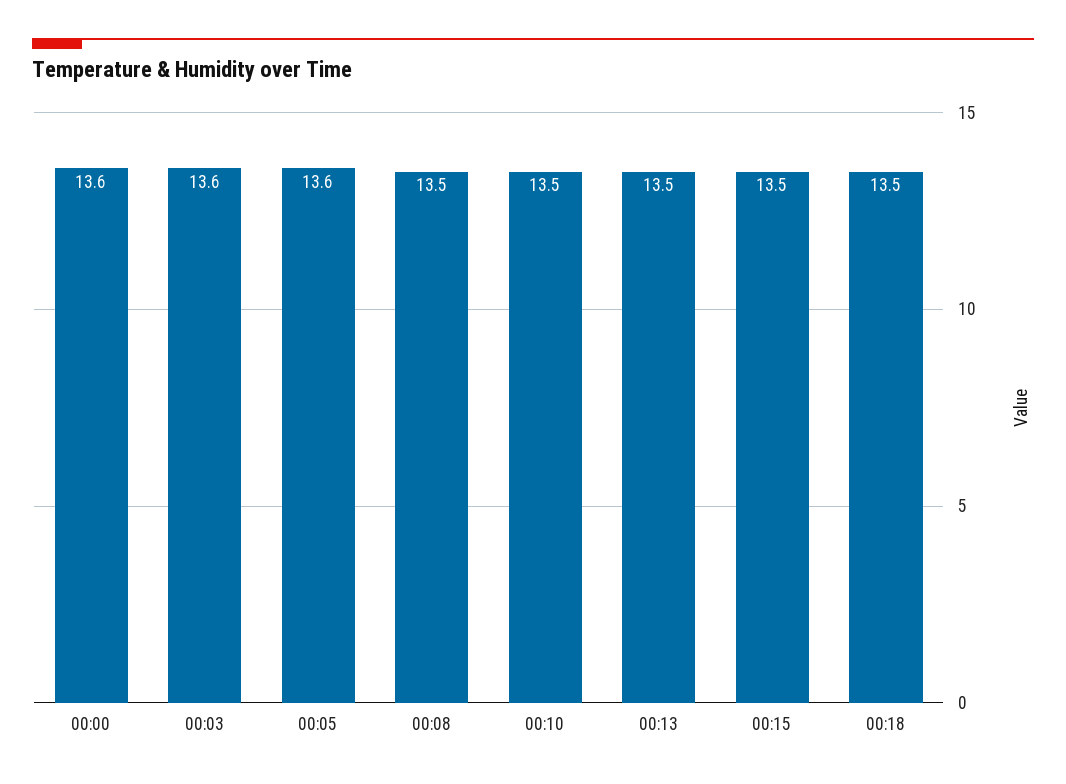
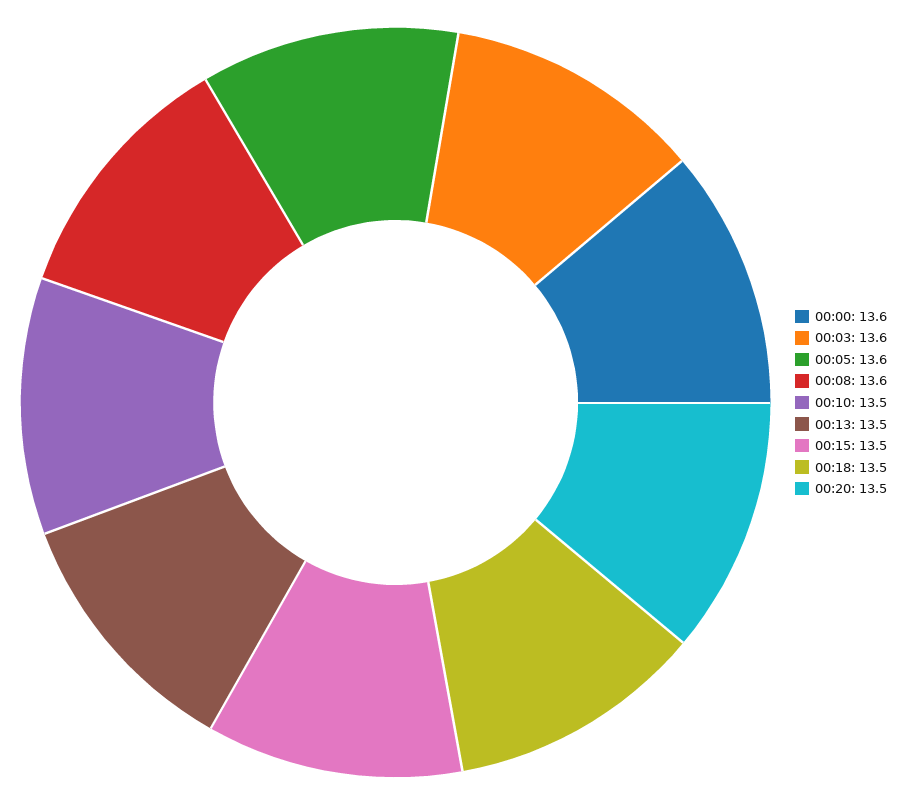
00:08: 13.5 -> 13.6
00:20: none -> 13.5

